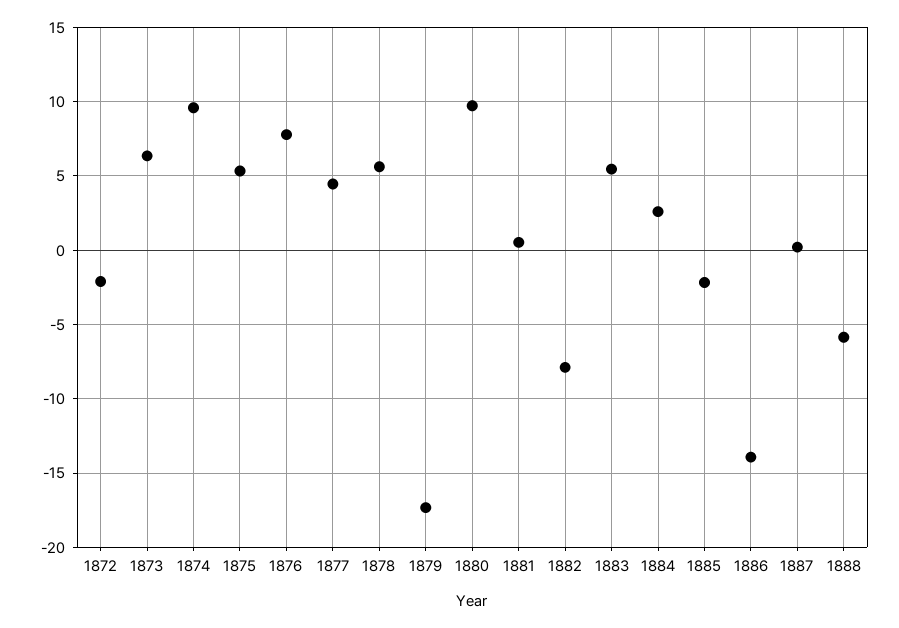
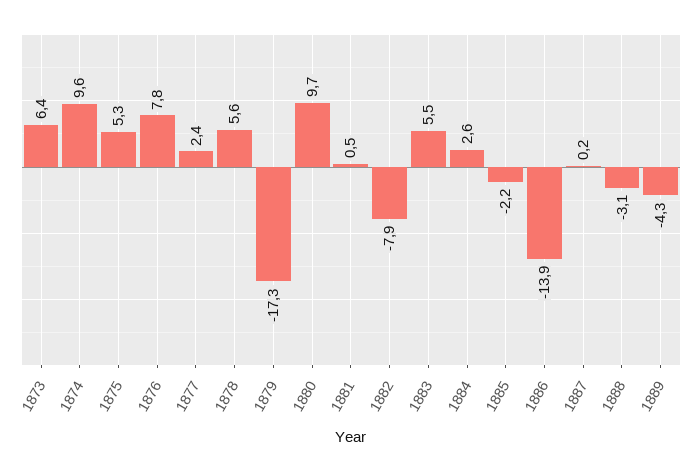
1872: -2 -> none
1877: 4.5 -> 2.4
1888: -6 -> -3.1
1889: none -> -4.3

